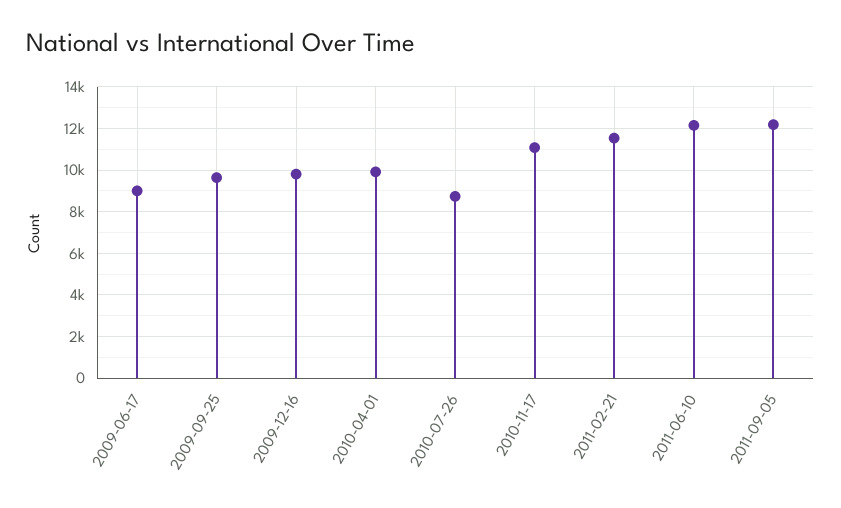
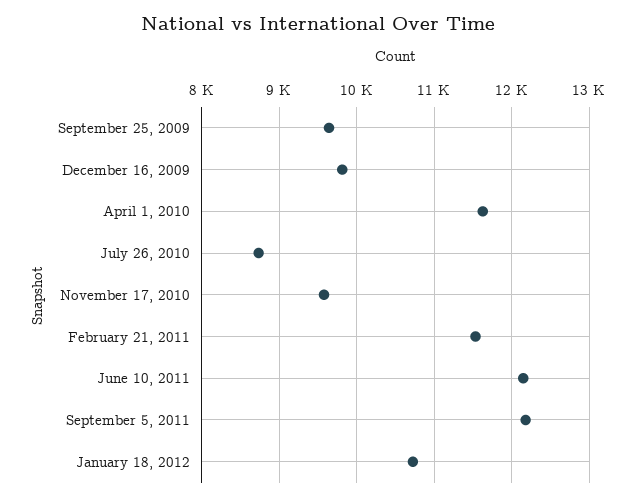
2009-06-17: 9000 -> none
2010-04-01: 10000 -> 11600
2010-11-17: 11000 -> 9600
January 18, 2012: none -> 10700

